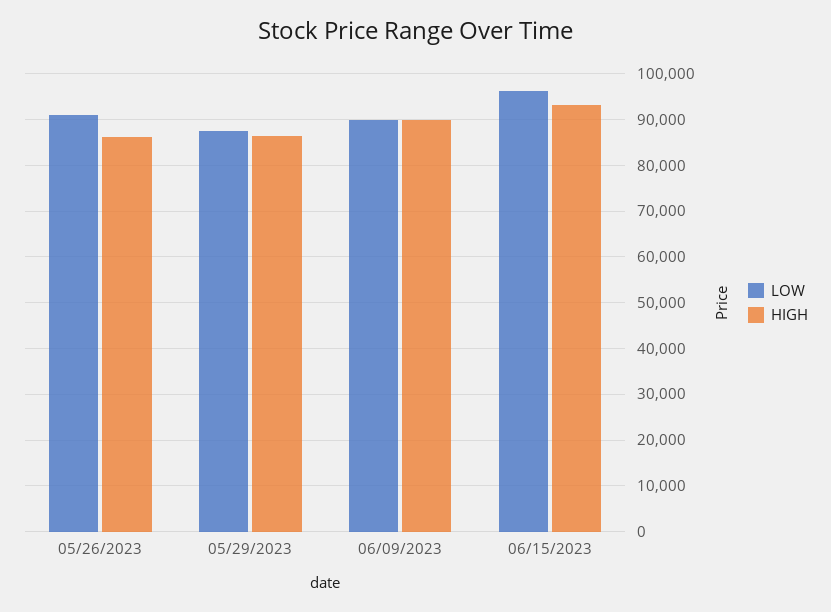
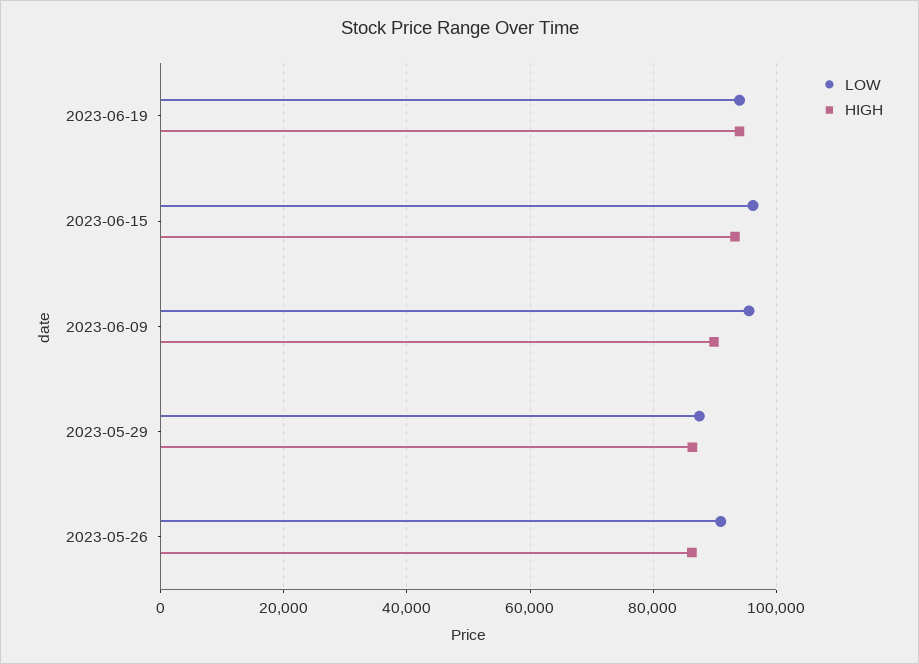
LOW, 06/09/2023: 90000 -> 96000
LOW, 2023-06-19: none -> 94000
HIGH, 2023-06-19: none -> 94000

